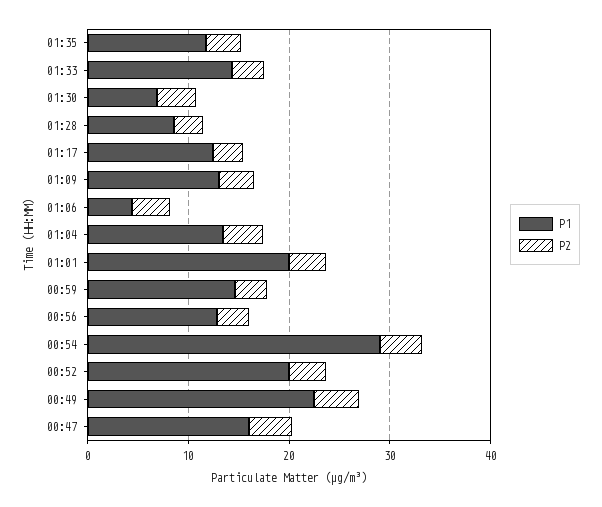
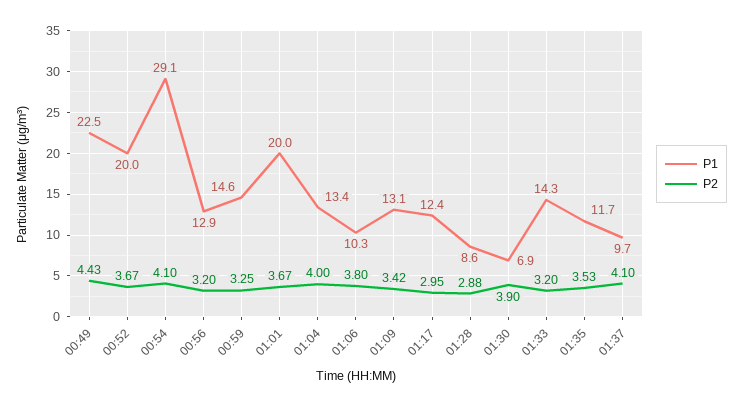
P1, 01:06: 4 -> 10.3
P1, 00:47: 16 -> none
P2, 00:47: 4 -> none
P1, 01:37: none -> 9.7
P2, 01:37: none -> 4.1

